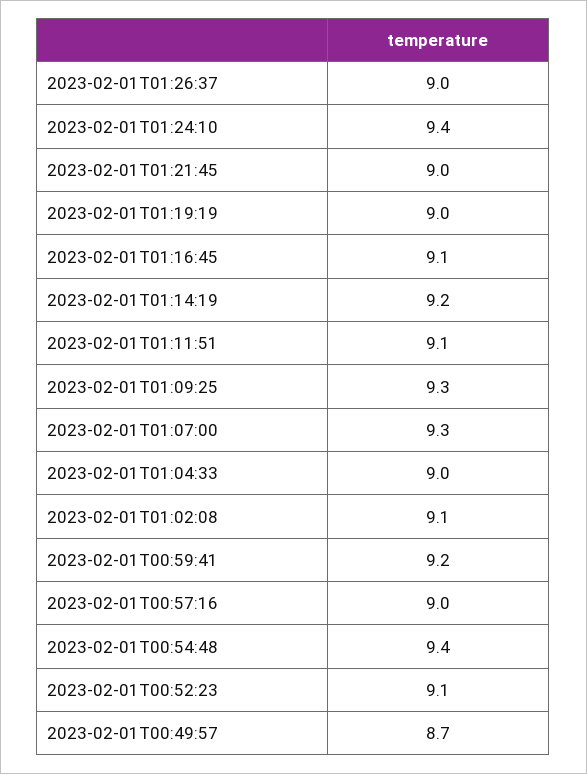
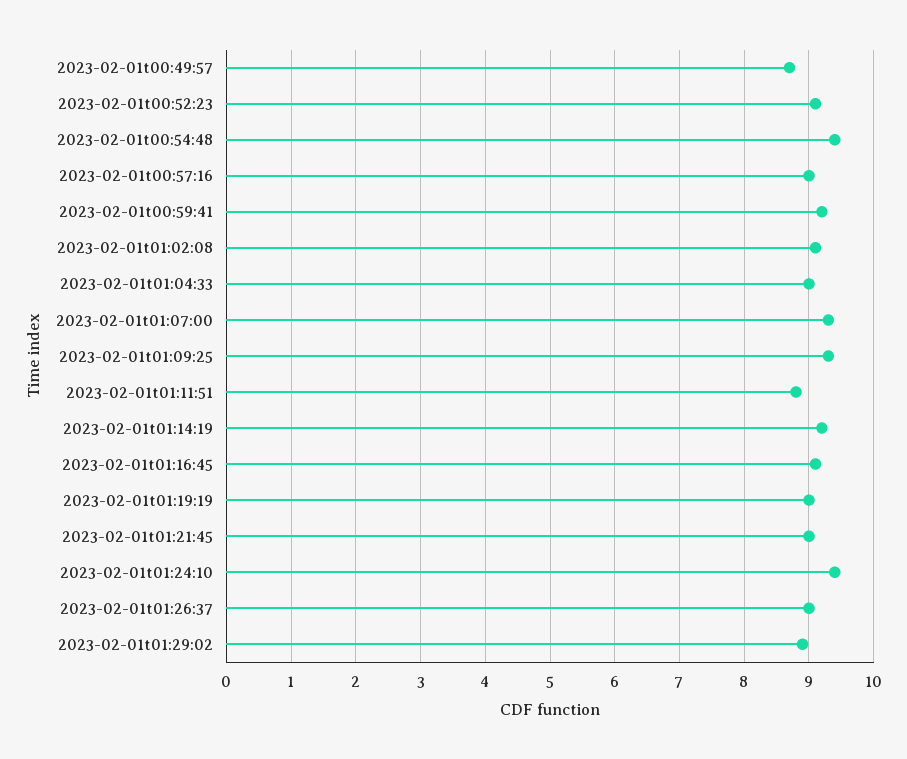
2023-02-01T01:11:51: 9.1 -> 8.8
2023-02-01t01:29:02: none -> 8.9

